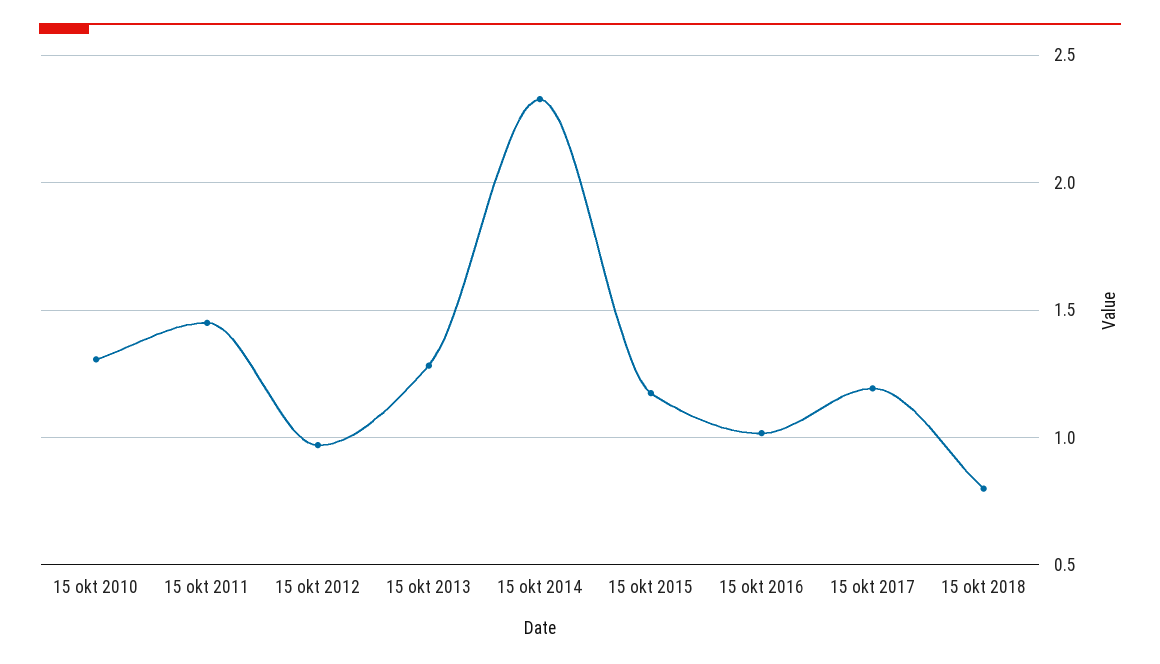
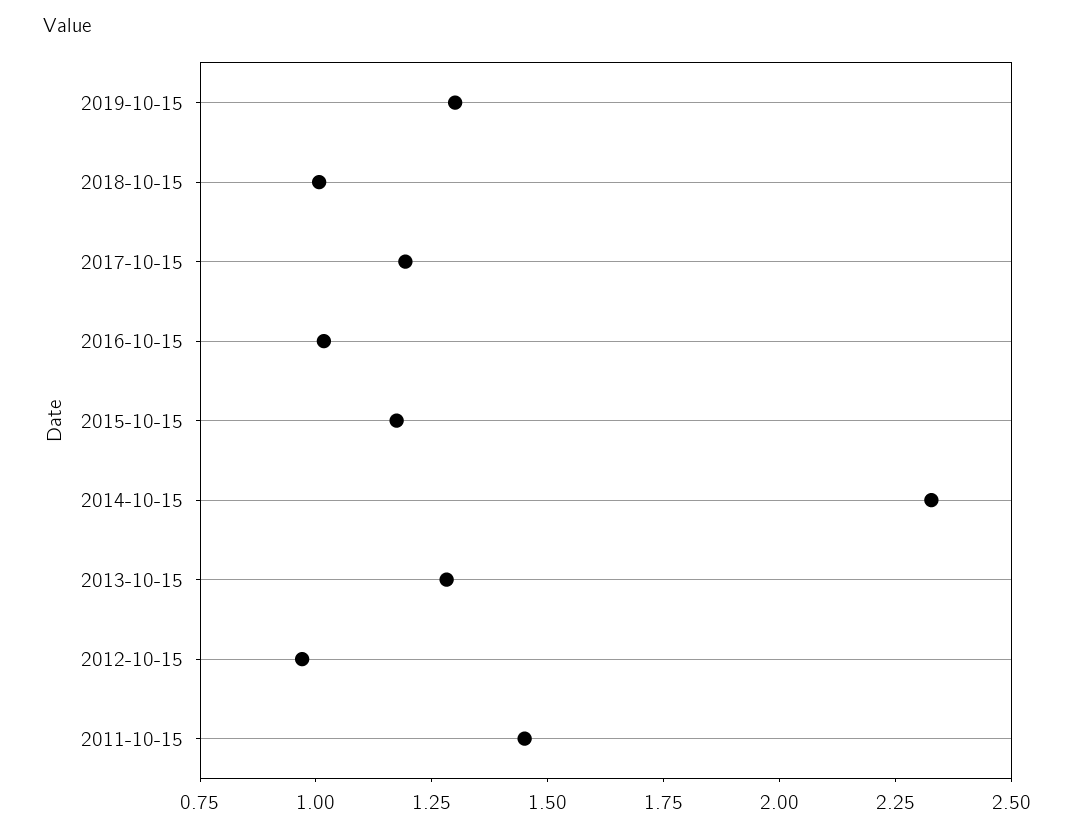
15 okt 2010: 1.3 -> none
15 okt 2018: 0.8 -> 1
2019-10-15: none -> 1.3

